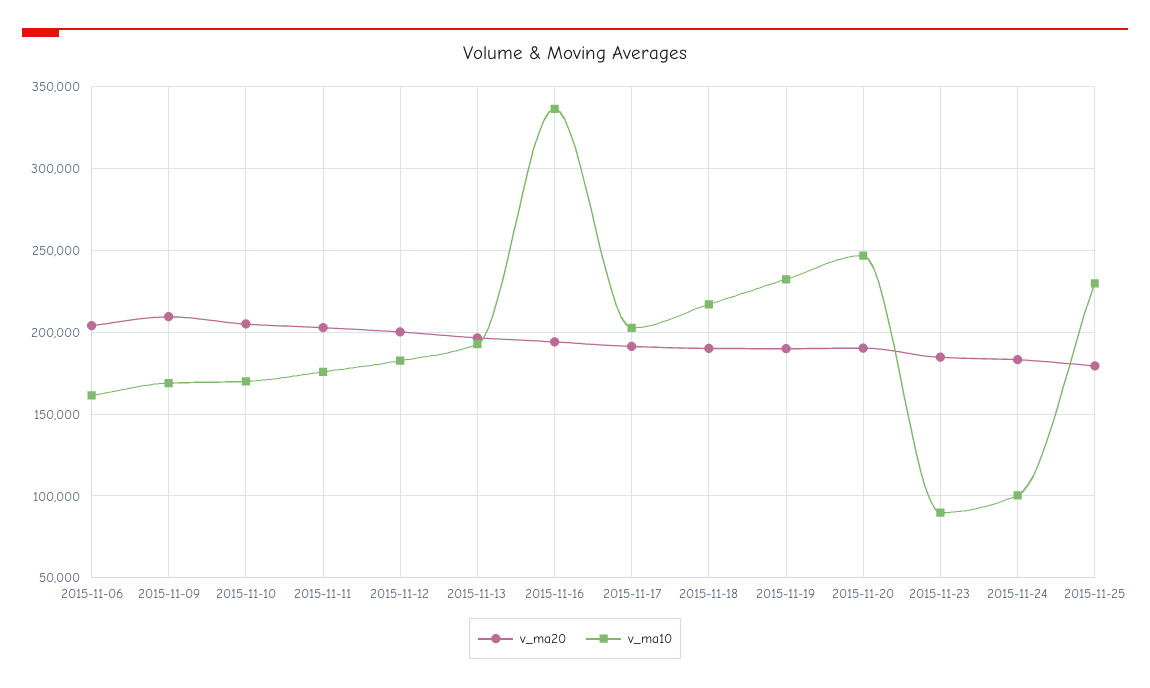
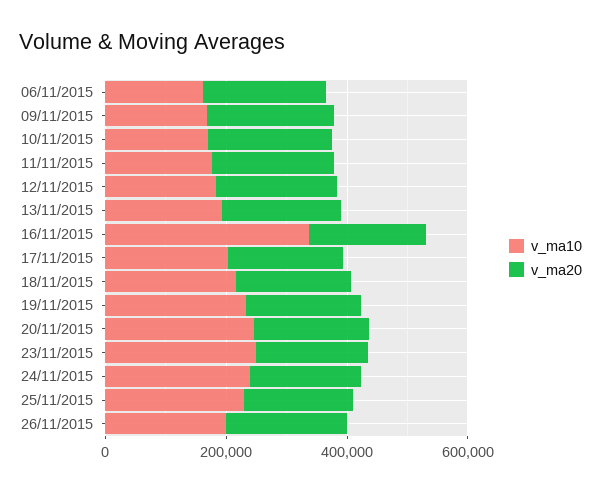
v_ma10, 2015-11-23: 90000 -> 250000
v_ma10, 2015-11-24: 100000 -> 250000
v_ma10, 26/11/2015: none -> 200000
v_ma20, 26/11/2015: none -> 200000

